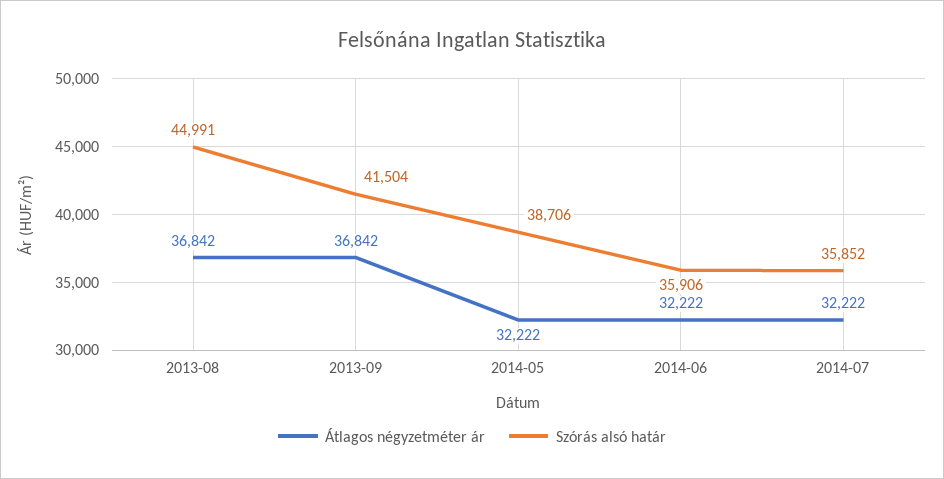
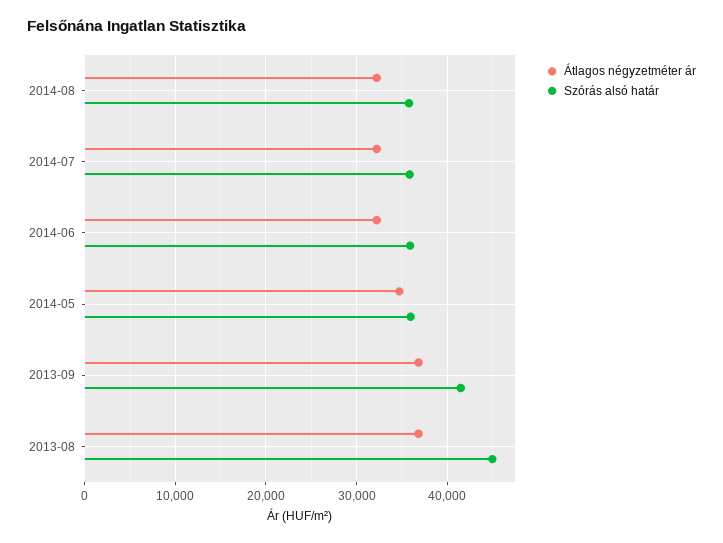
Átlagos négyzetméter ár, 2014-05: 32222 -> 35000
Szórás alsó határ, 2014-05: 38706 -> 36000
Átlagos négyzetméter ár, 2014-08: none -> 32000
Szórás alsó határ, 2014-08: none -> 36000

